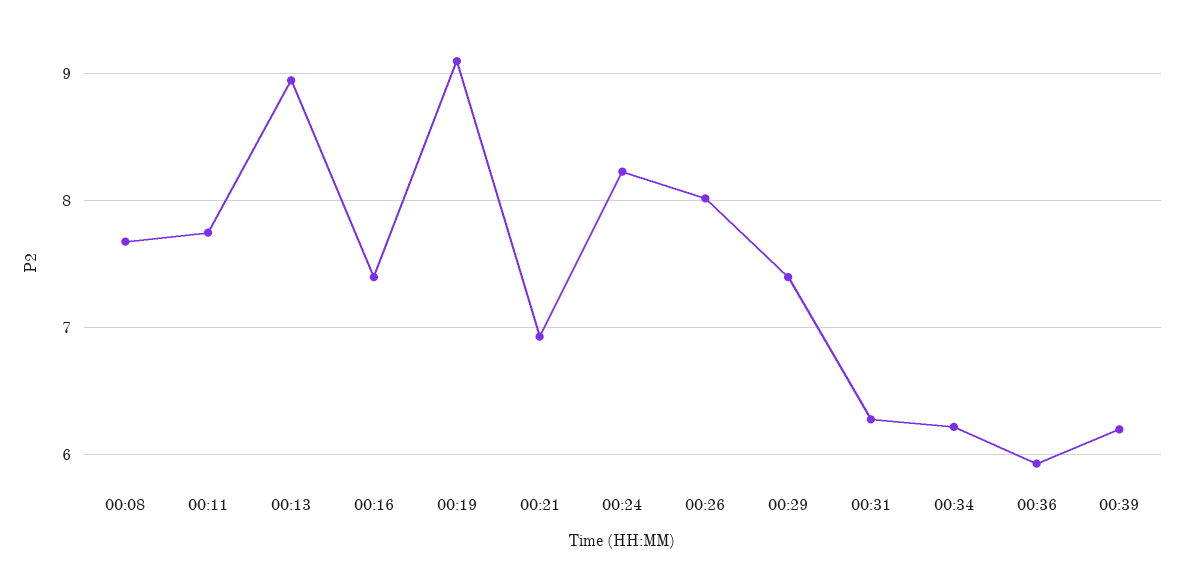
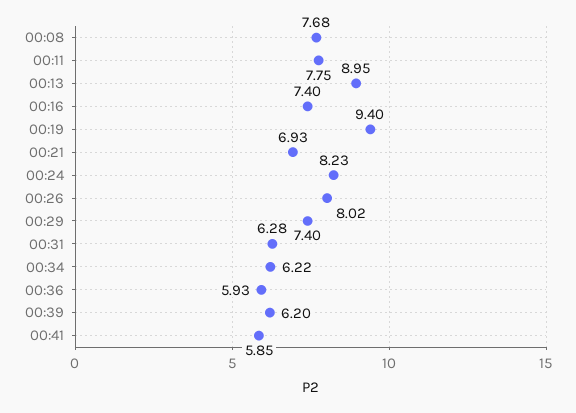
00:19: 9.1 -> 9.4
00:41: none -> 5.85

